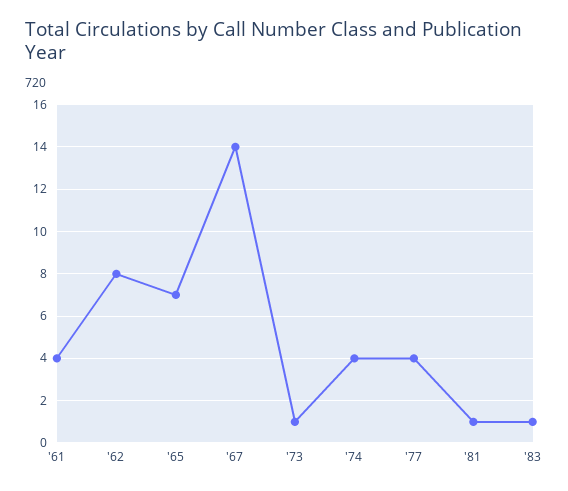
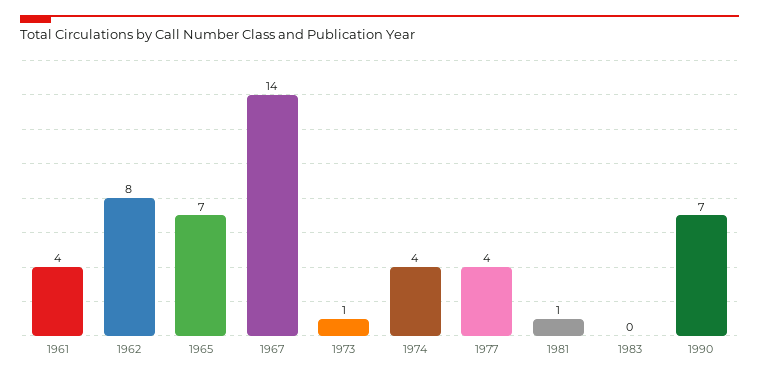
'83: 1 -> 0
1990: none -> 7

